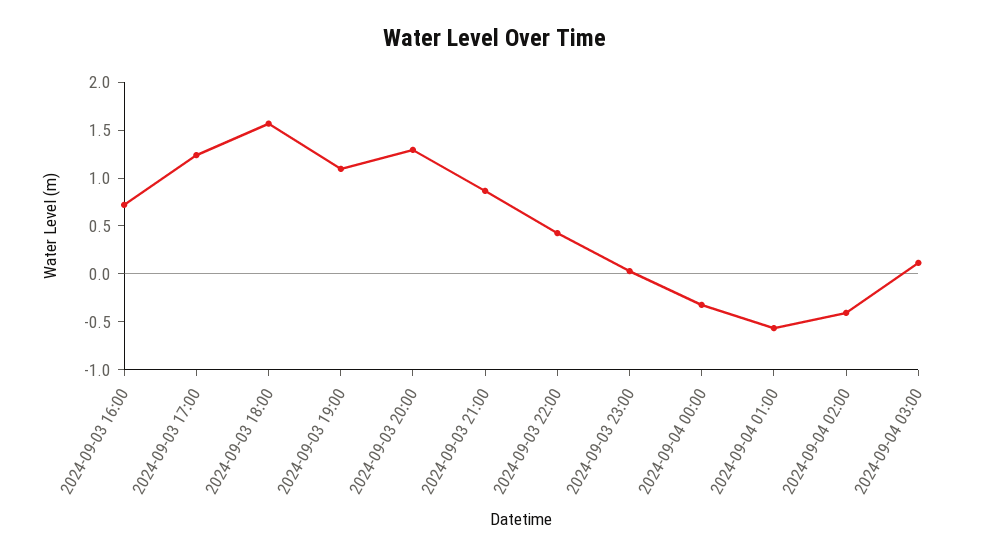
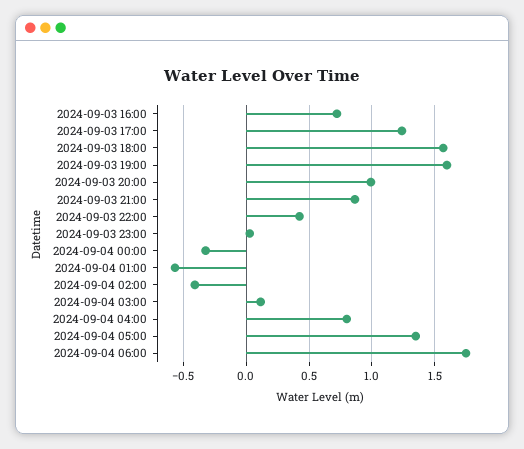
2024-09-03 19:00: 1.1 -> 1.6
2024-09-03 20:00: 1.3 -> 1
2024-09-04 04:00: none -> 0.8
2024-09-04 05:00: none -> 1.35
2024-09-04 06:00: none -> 1.75

